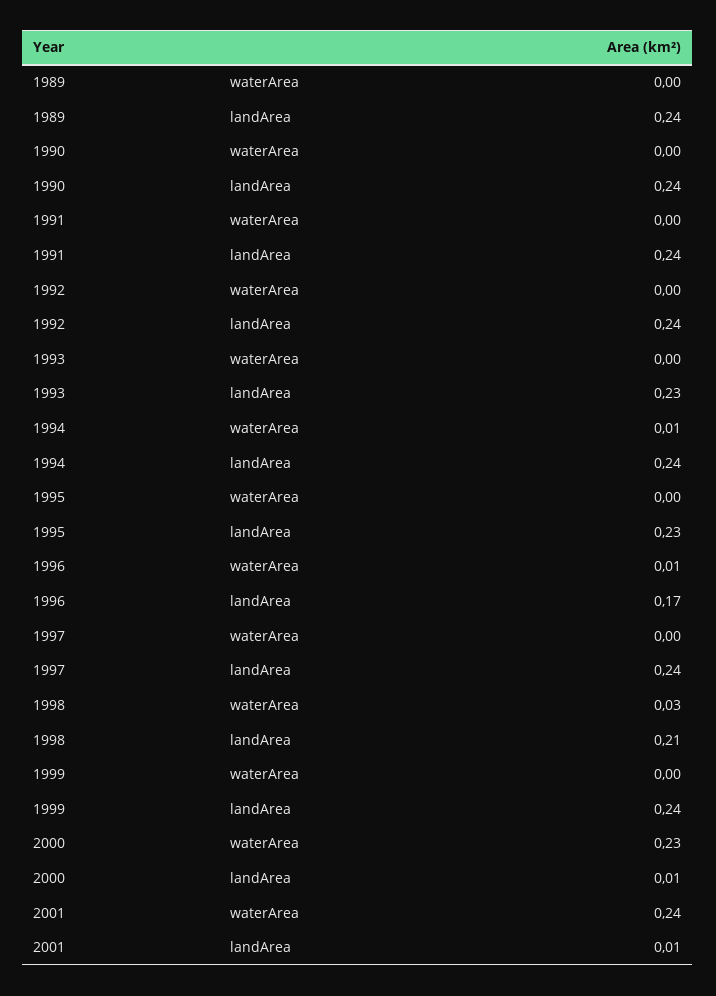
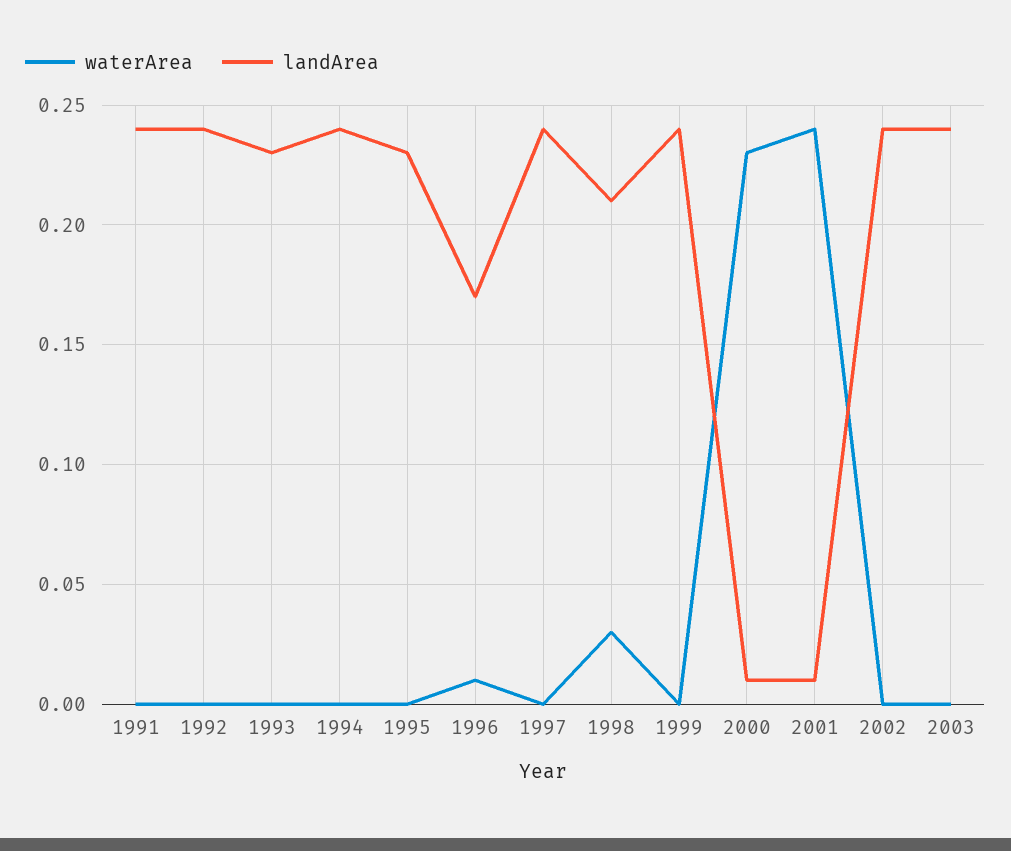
waterArea, 1989: 0 -> none
landArea, 1989: 0.24 -> none
waterArea, 1990: 0 -> none
landArea, 1990: 0.24 -> none
waterArea, 1994: 0.01 -> 0
waterArea, 2002: none -> 0
landArea, 2002: none -> 0.24
waterArea, 2003: none -> 0
landArea, 2003: none -> 0.24

